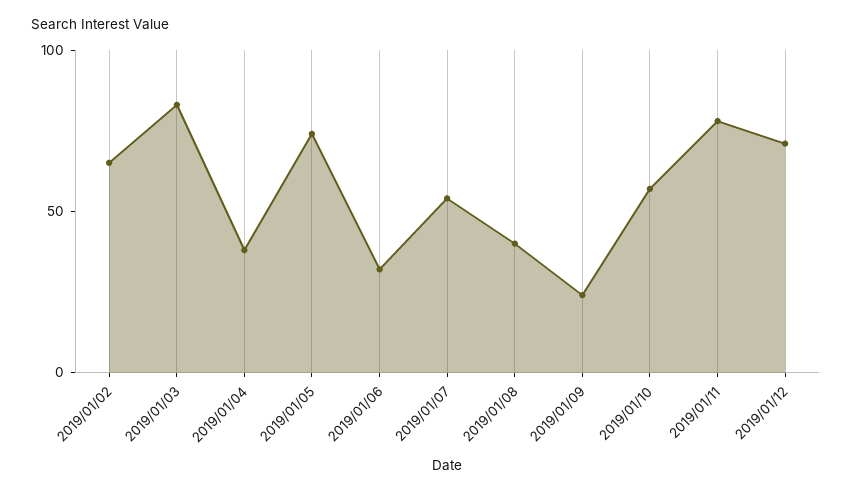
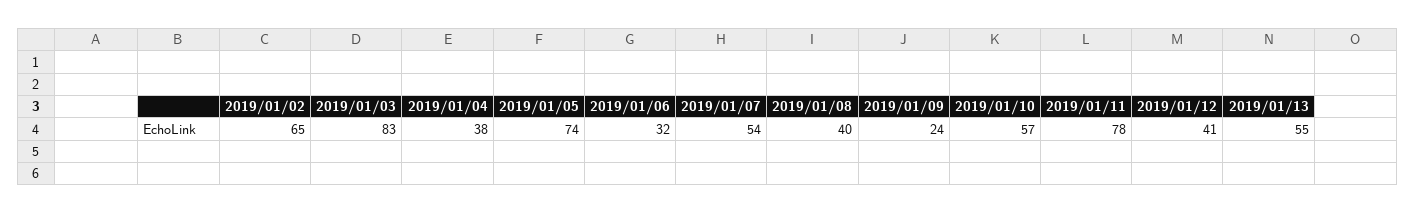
2019/01/12: 70 -> 41
2019/01/13: none -> 55

